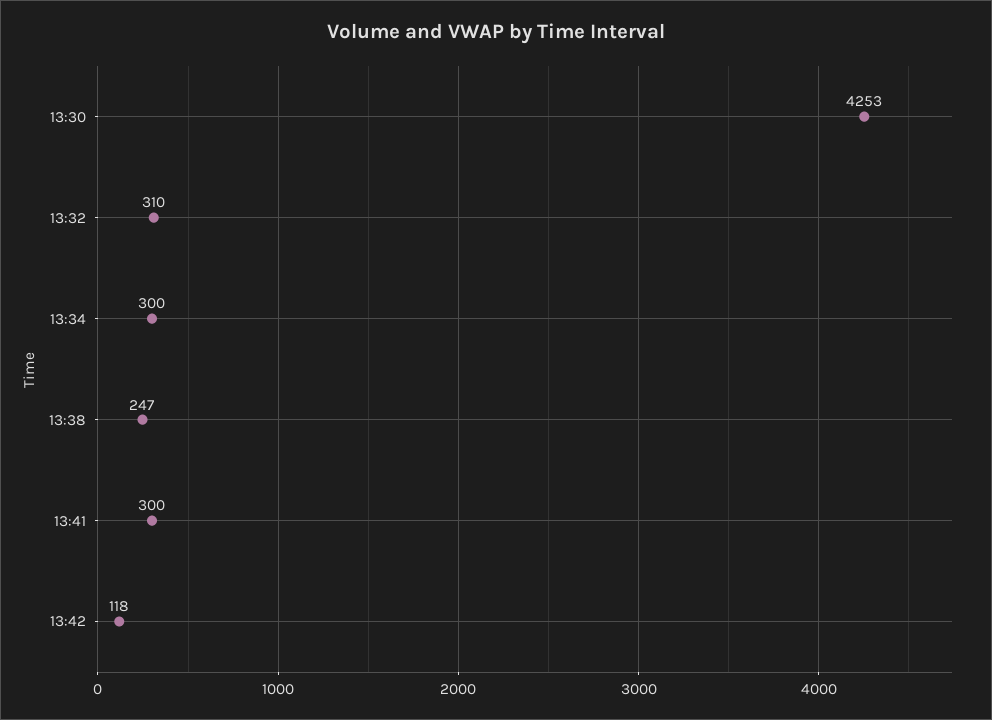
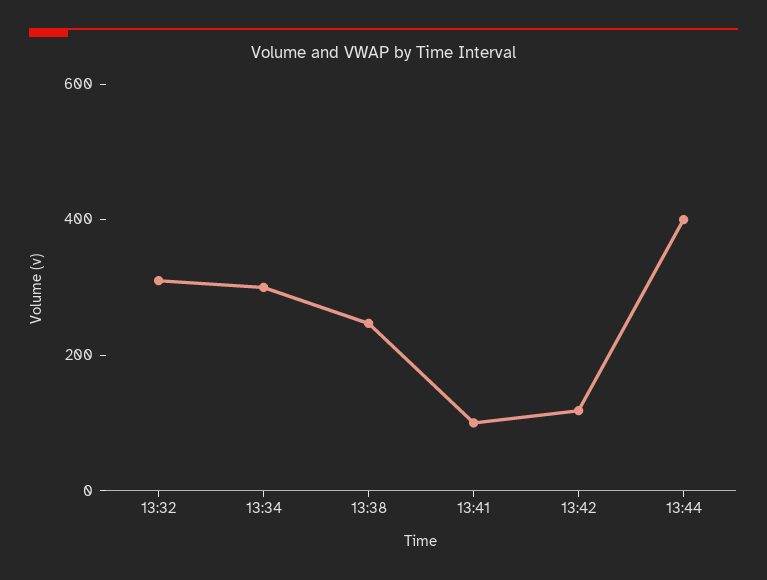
13:30: 4253 -> none
13:41: 300 -> 100
13:44: none -> 400

